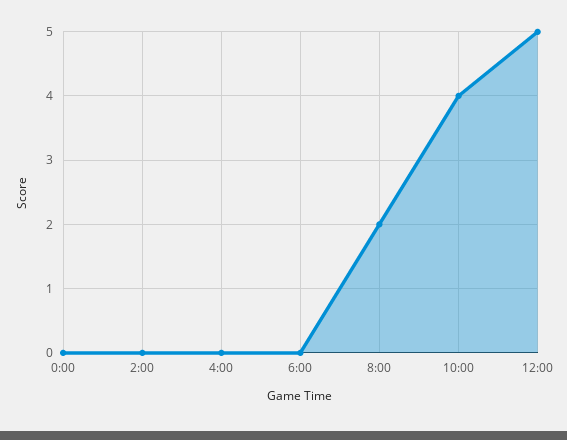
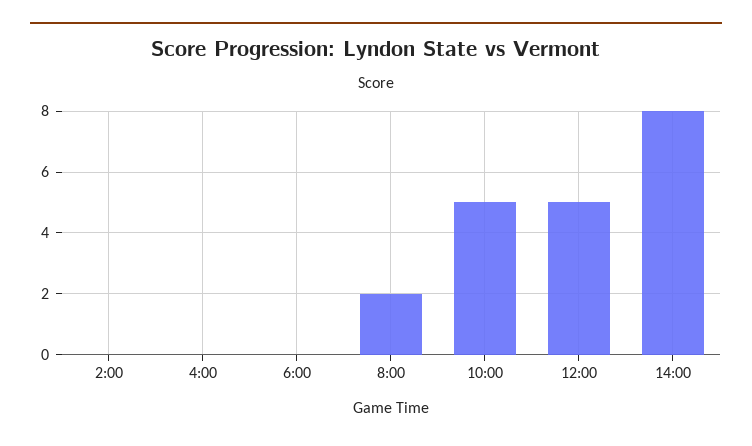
0:00: 0 -> none
10:00: 4 -> 5
14:00: none -> 8

